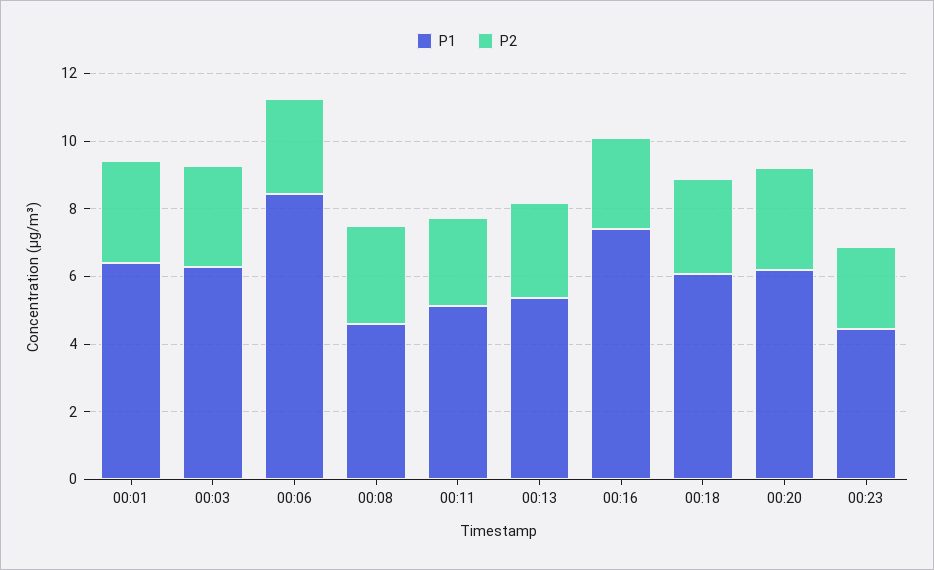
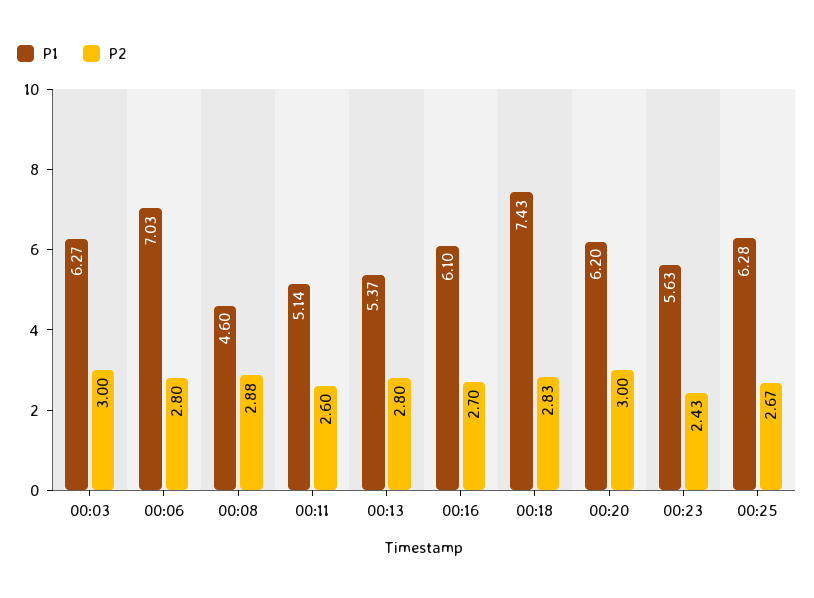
P1, 00:01: 6.5 -> none
P2, 00:01: 3 -> none
P1, 00:06: 8.5 -> 7.03
P1, 00:16: 7.5 -> 6.1
P1, 00:18: 6 -> 7.43
P1, 00:23: 4.5 -> 5.63
P1, 00:25: none -> 6.28
P2, 00:25: none -> 2.67

